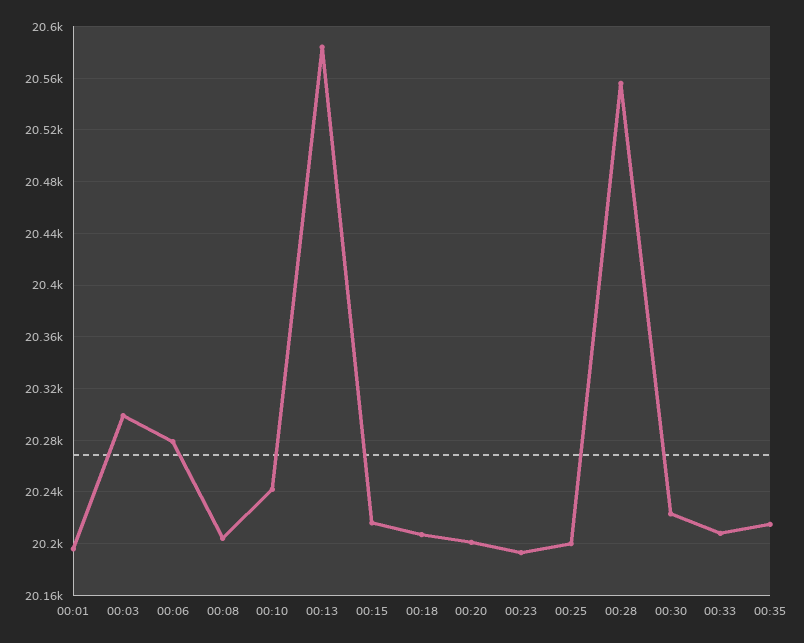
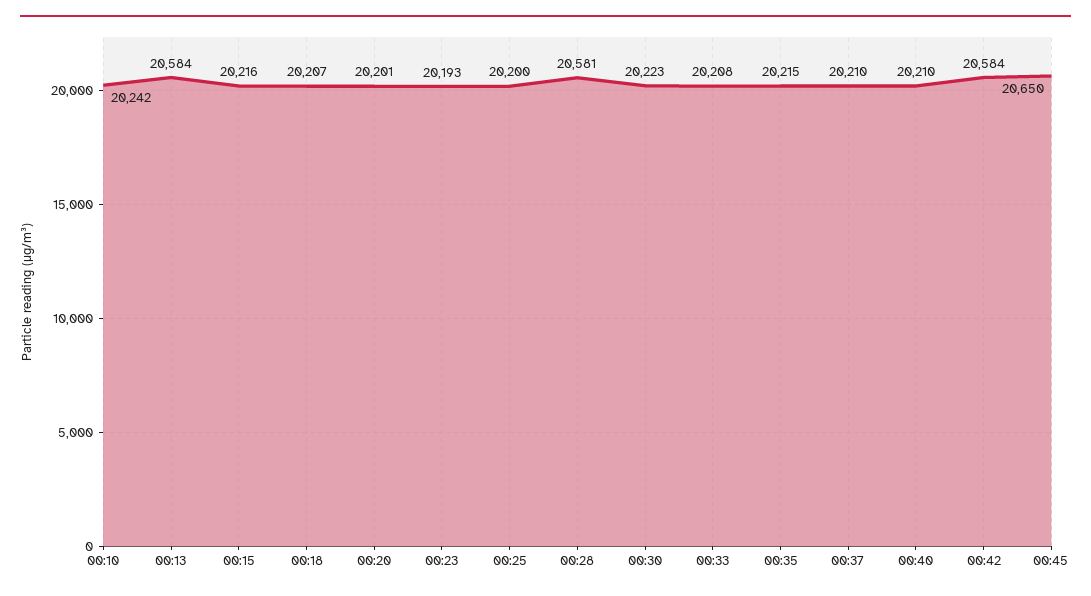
00:01: 20195 -> none
00:03: 20300 -> none
00:06: 20280 -> none
00:08: 20205 -> none
00:28: 20555 -> 20581
00:37: none -> 20210
00:40: none -> 20210
00:42: none -> 20584
00:45: none -> 20650

